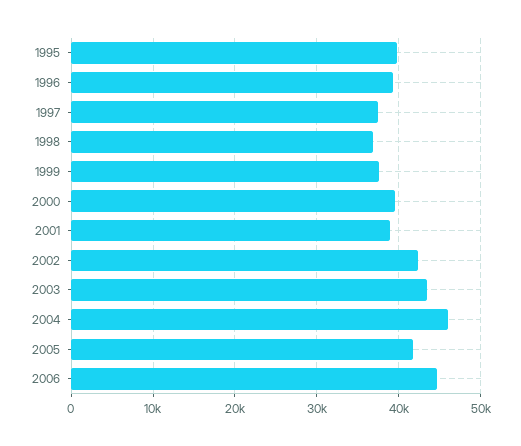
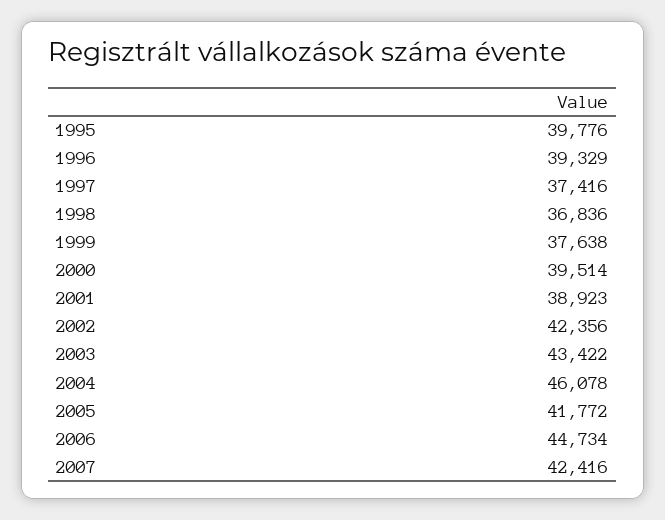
2007: none -> 42416

